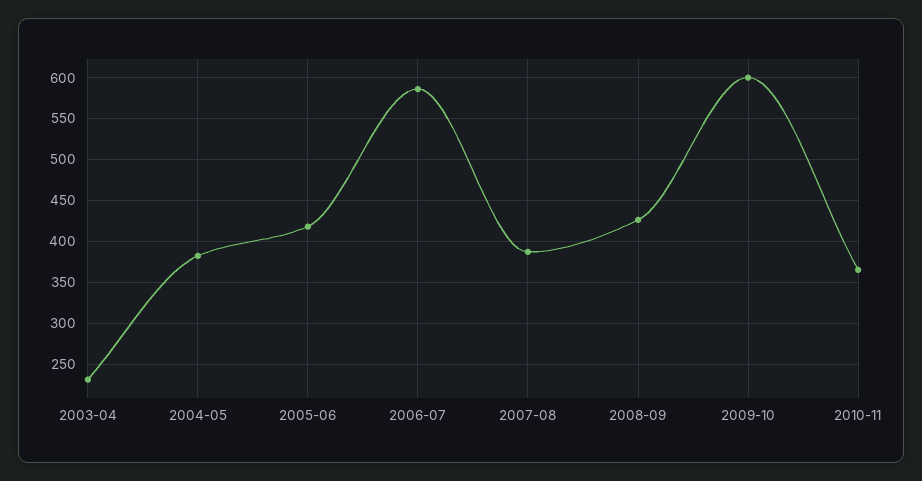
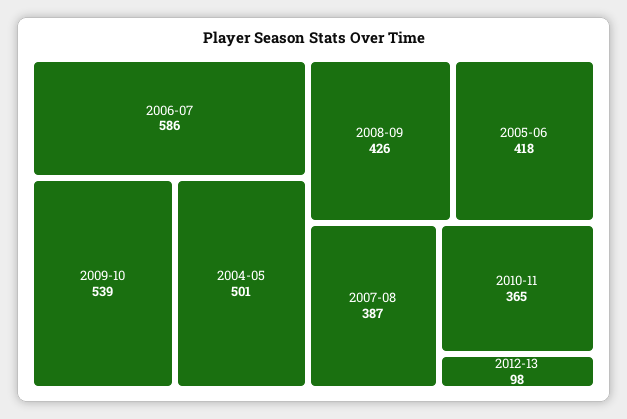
2003-04: 230 -> none
2004-05: 380 -> 501
2009-10: 600 -> 539
2012-13: none -> 98

